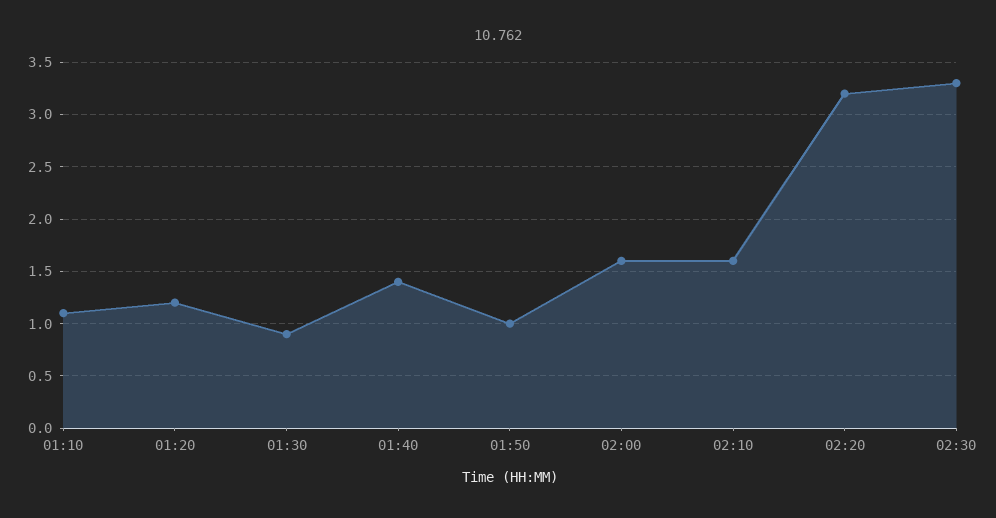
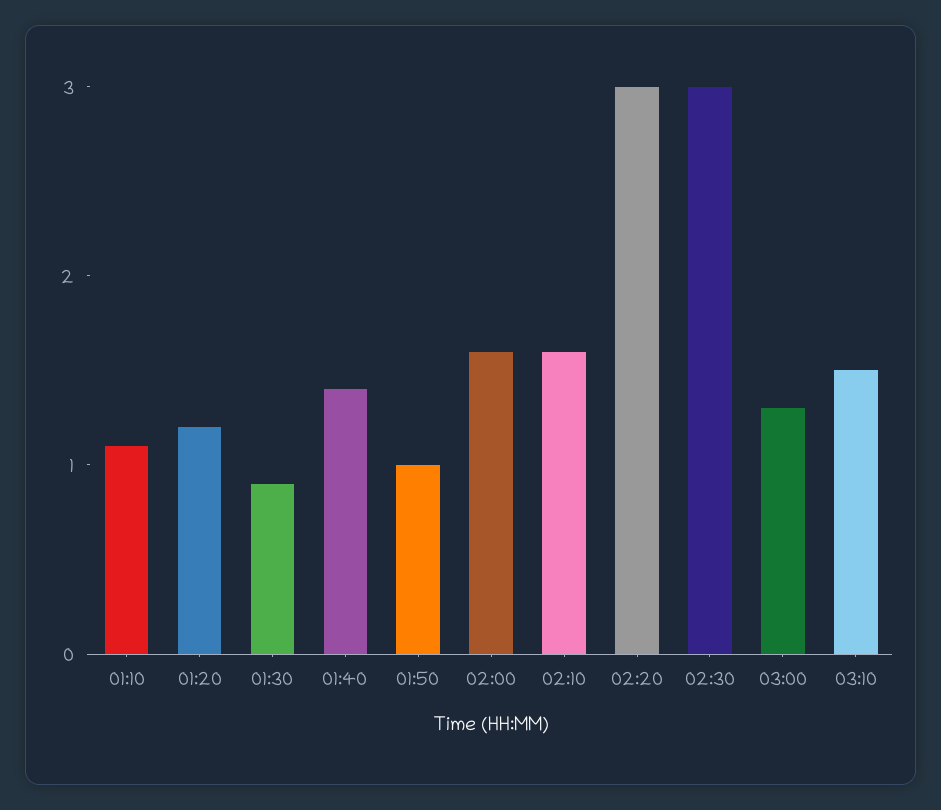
02:20: 3.2 -> 3
02:30: 3.3 -> 3
03:00: none -> 1.3
03:10: none -> 1.5

